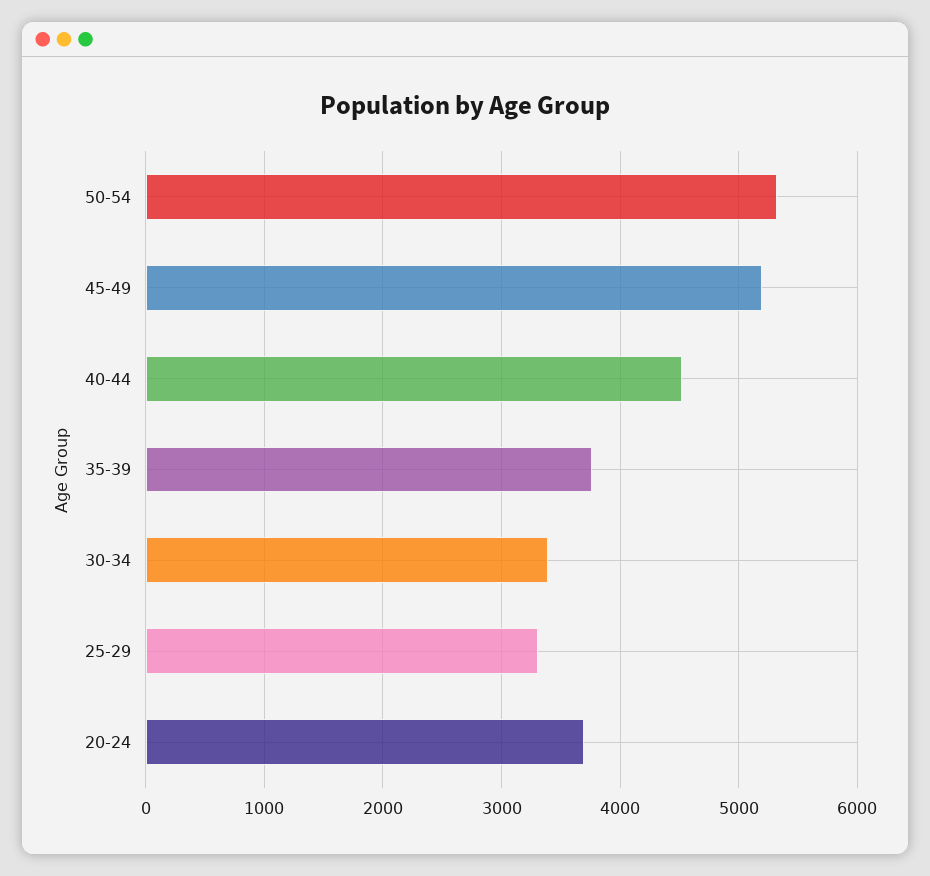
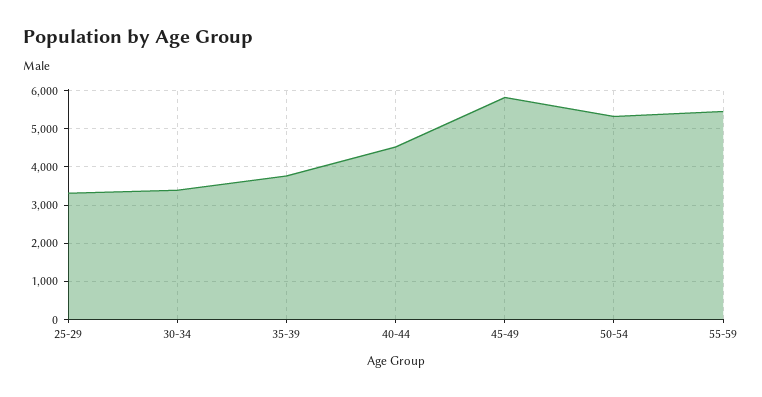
45-49: 5200 -> 5800
20-24: 3700 -> none
55-59: none -> 5400

